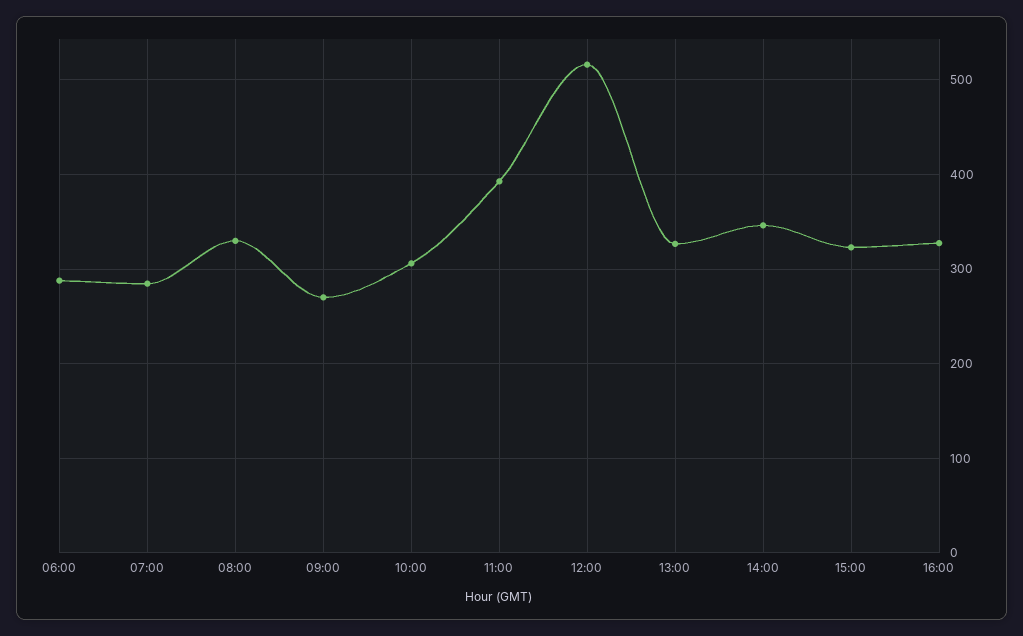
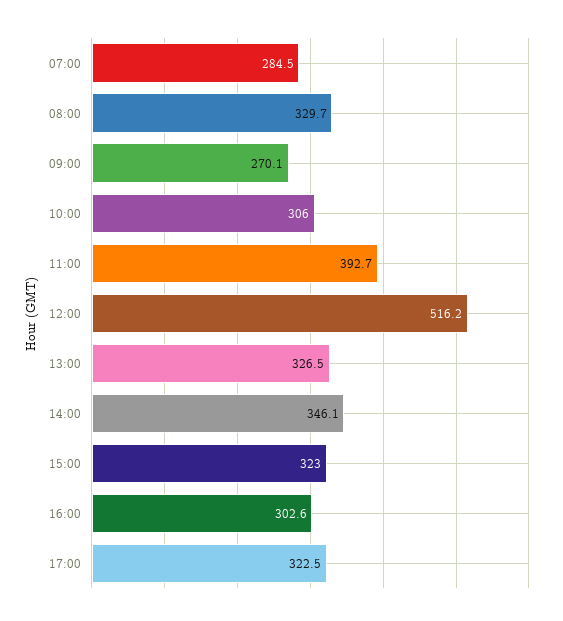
06:00: 290 -> none
16:00: 330 -> 302.6
17:00: none -> 322.5

